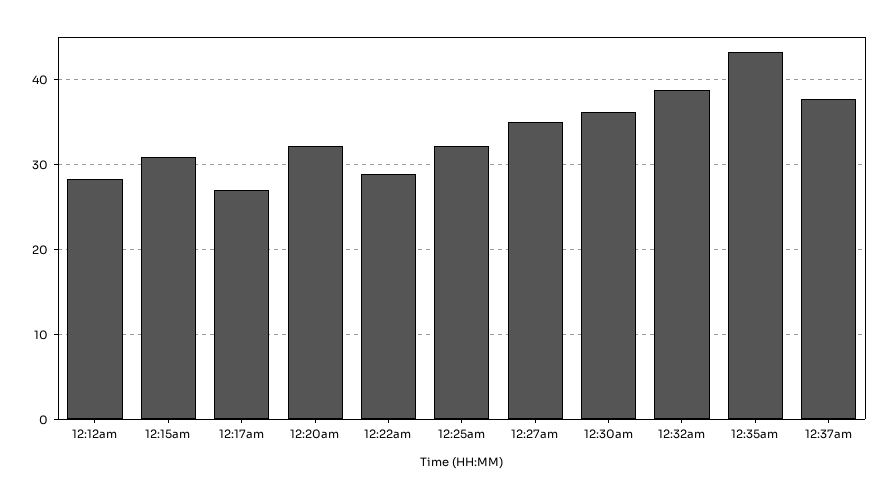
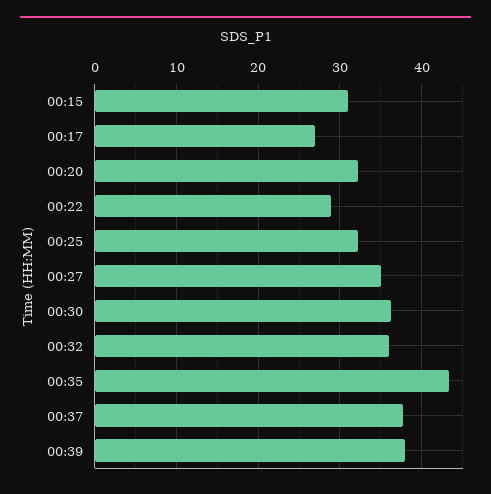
12:12am: 28 -> none
12:32am: 39 -> 36
00:39: none -> 38

